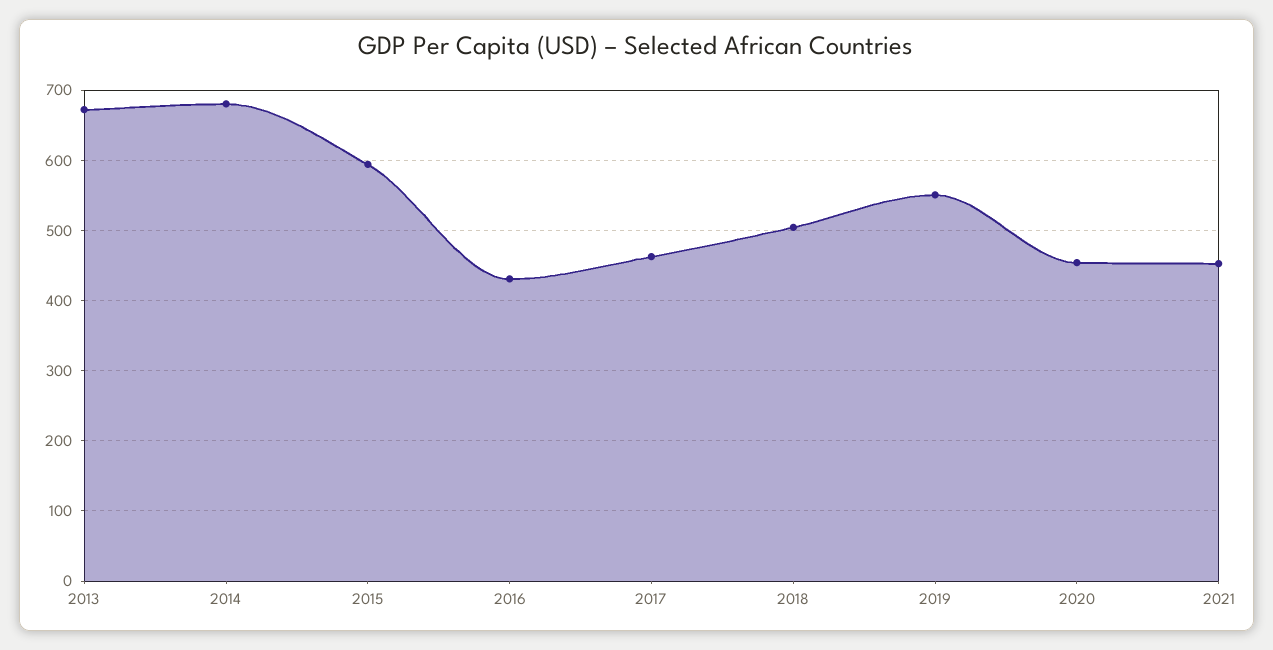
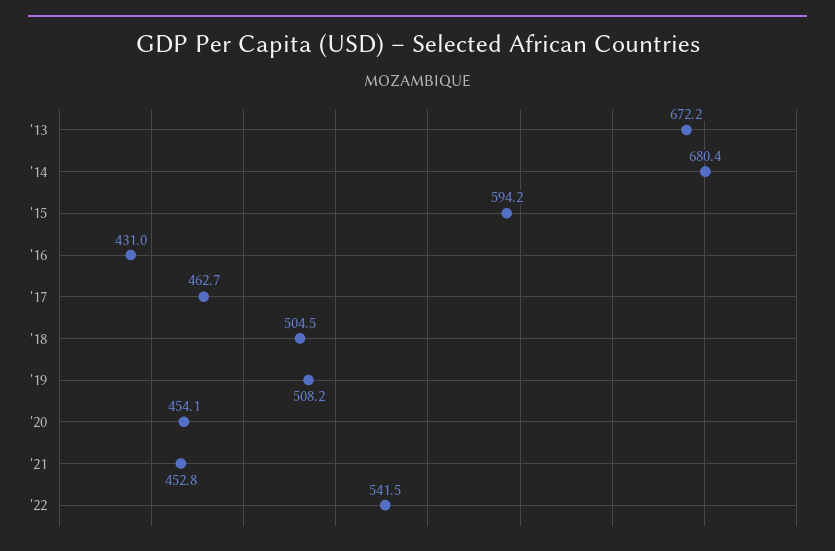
2019: 550 -> 508.2
'22: none -> 541.5

